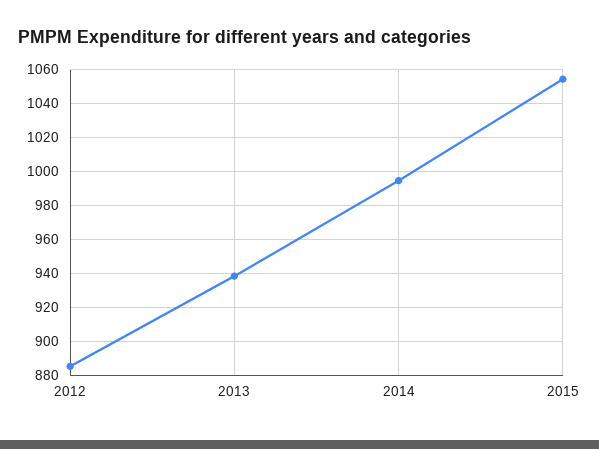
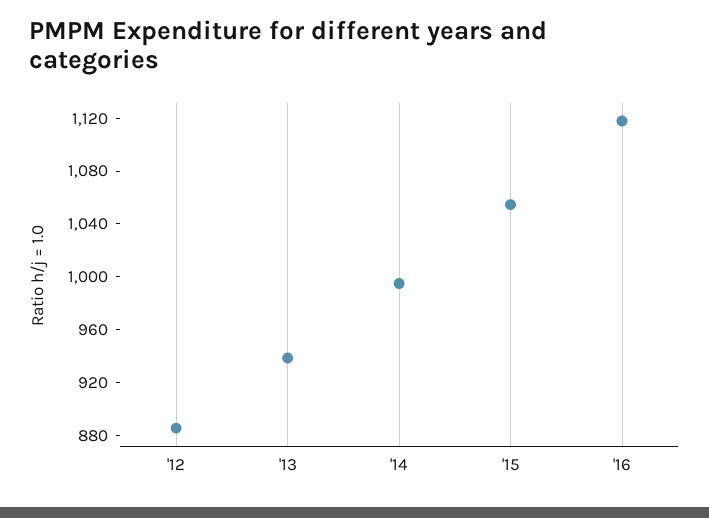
'16: none -> 1120

